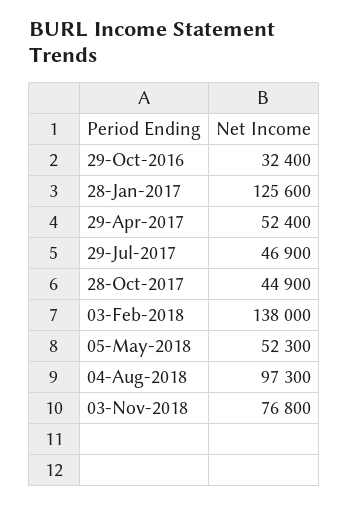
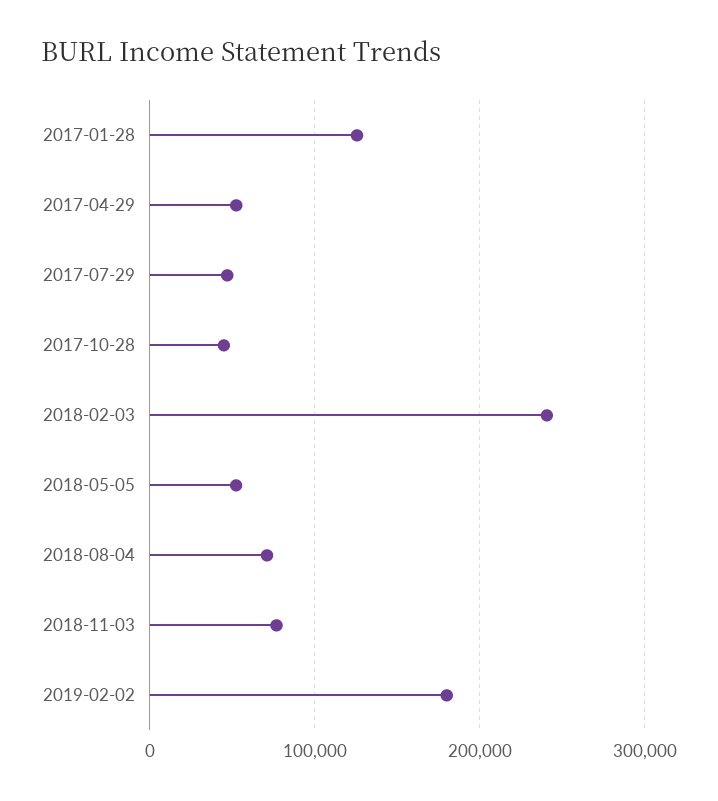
29-Oct-2016: 32400 -> none
03-Feb-2018: 138000 -> 240000
04-Aug-2018: 97300 -> 70000
2019-02-02: none -> 180000

